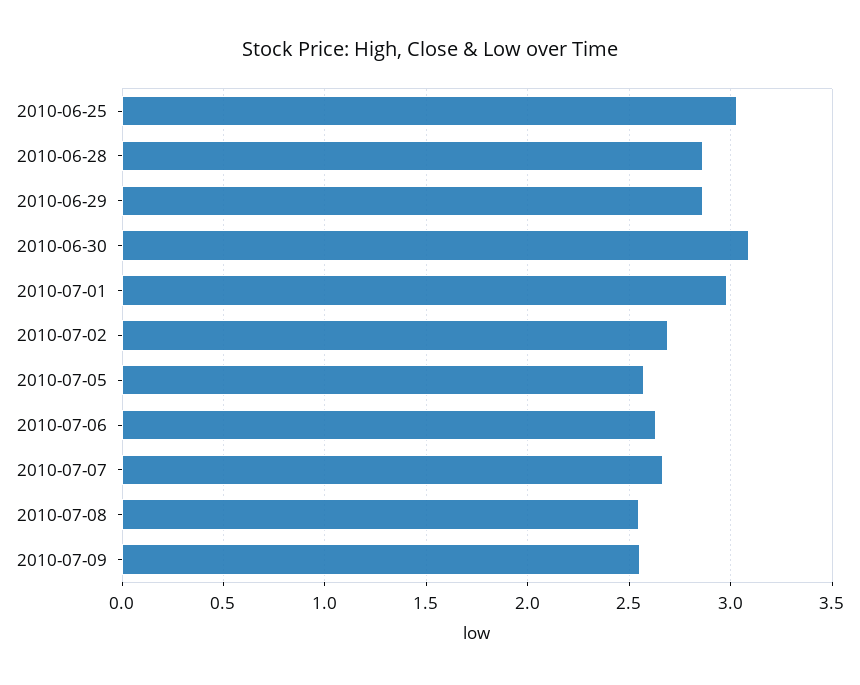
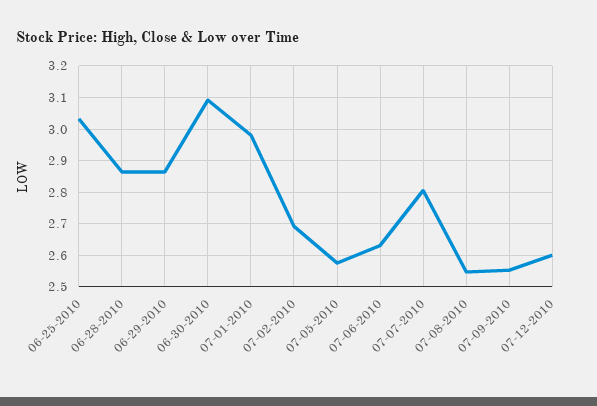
2010-07-07: 2.65 -> 2.8
07-12-2010: none -> 2.6

